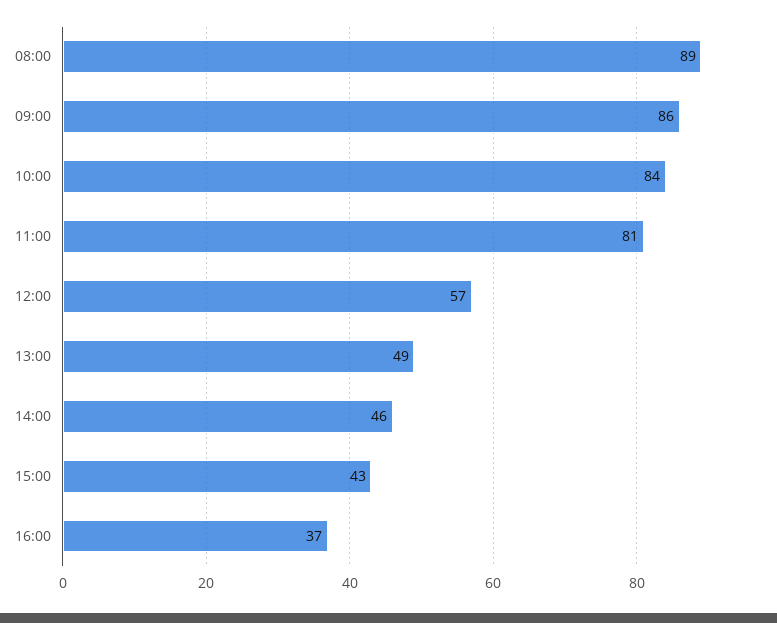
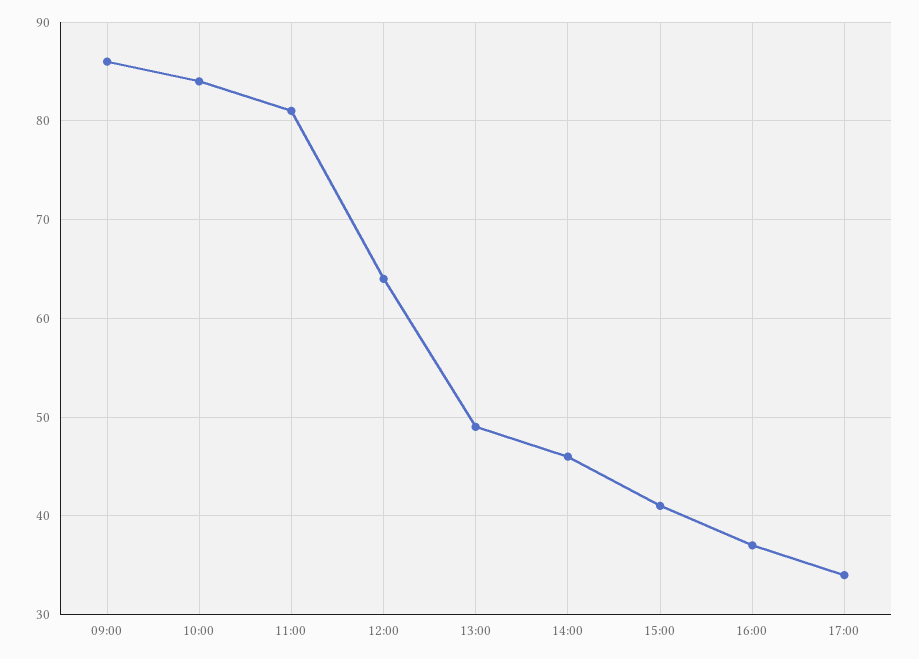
08:00: 89 -> none
12:00: 57 -> 64
15:00: 43 -> 41
17:00: none -> 34

